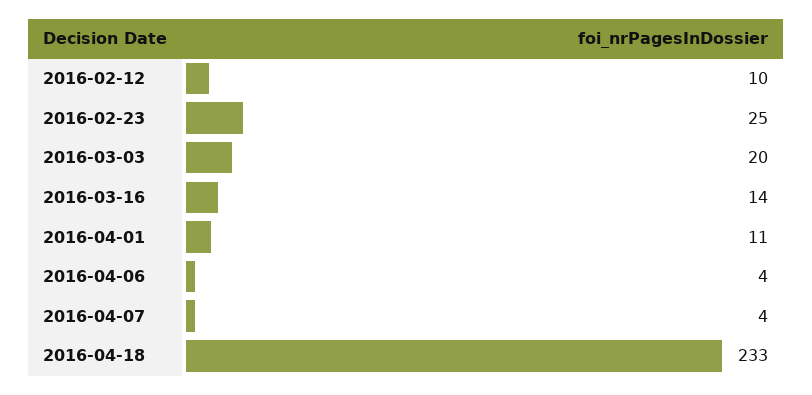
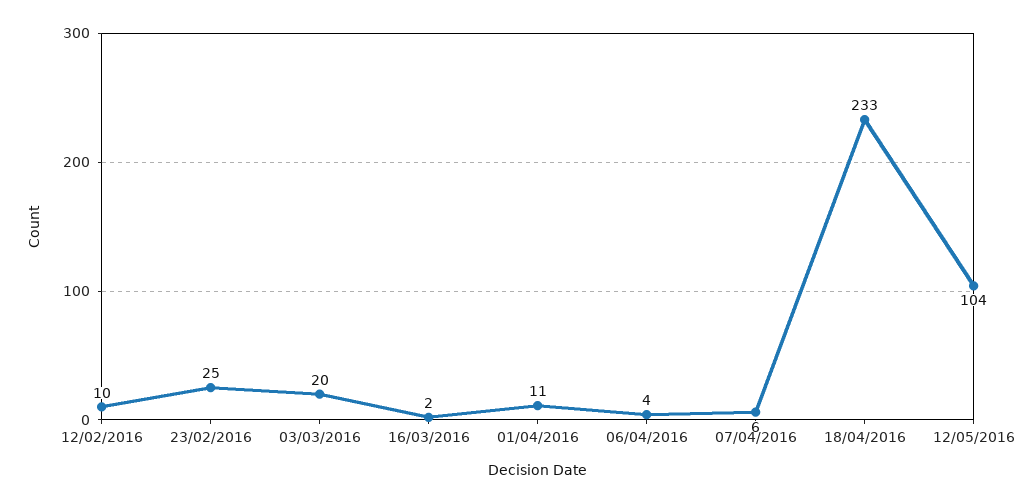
2016-03-16: 14 -> 2
2016-04-07: 4 -> 6
12/05/2016: none -> 104

